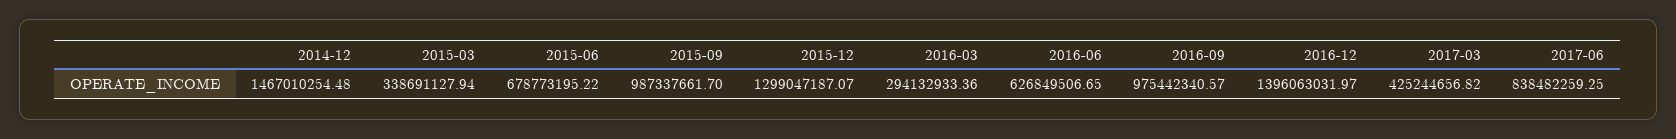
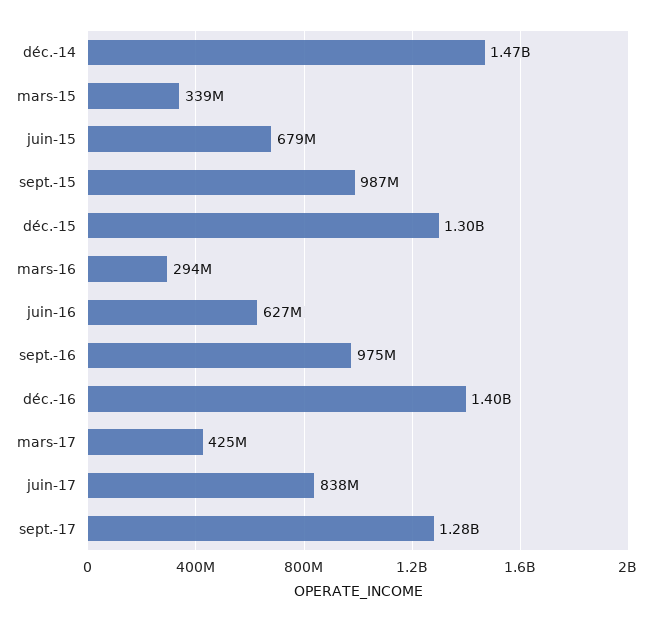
sept.-17: none -> 1280000000

